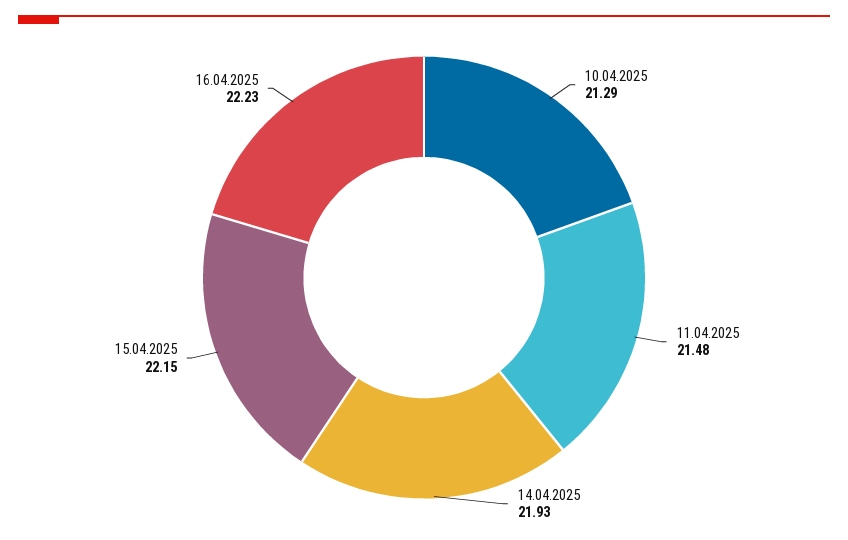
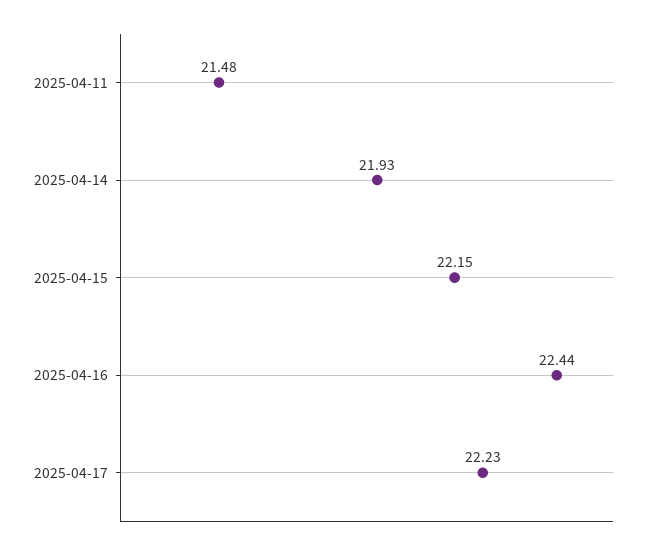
10.04.2025: 21.29 -> none
16.04.2025: 22.23 -> 22.44
2025-04-17: none -> 22.23

